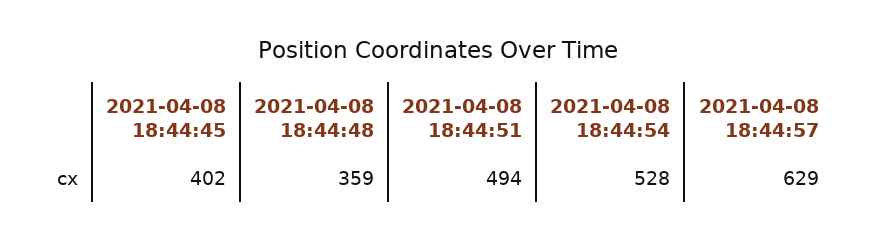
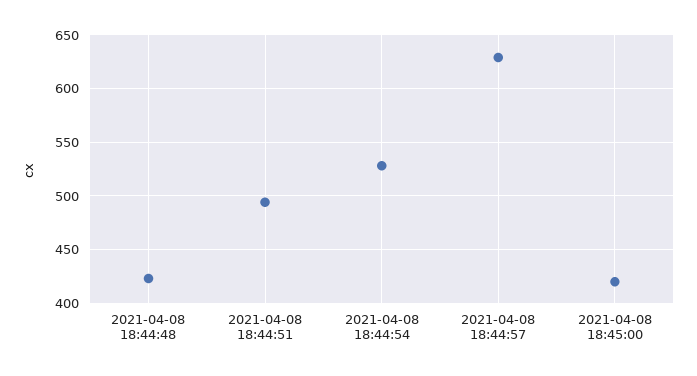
2021-04-08 18:44:45: 402 -> none
2021-04-08 18:44:48: 359 -> 420
2021-04-08 18:45:00: none -> 420

